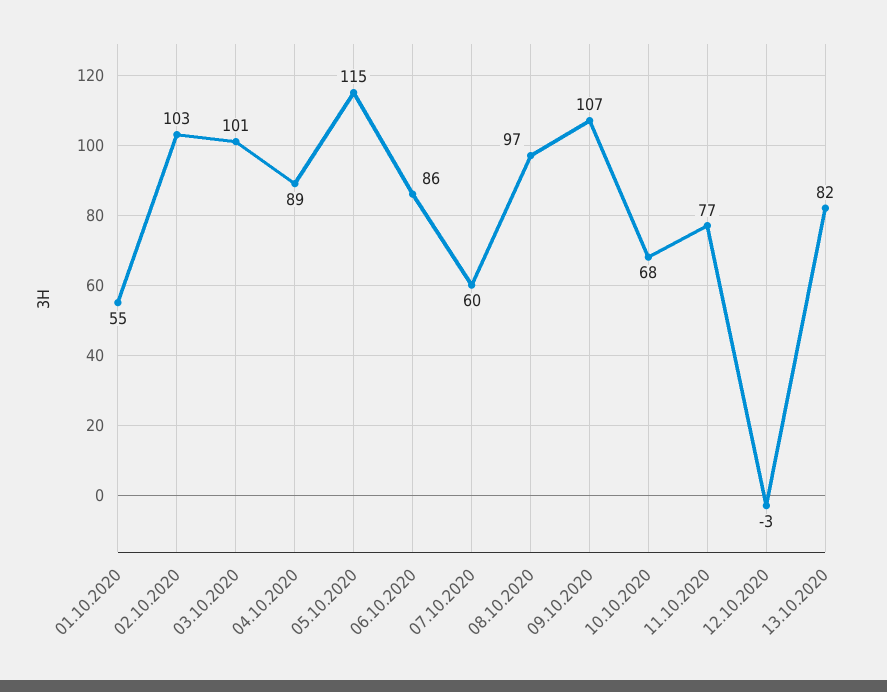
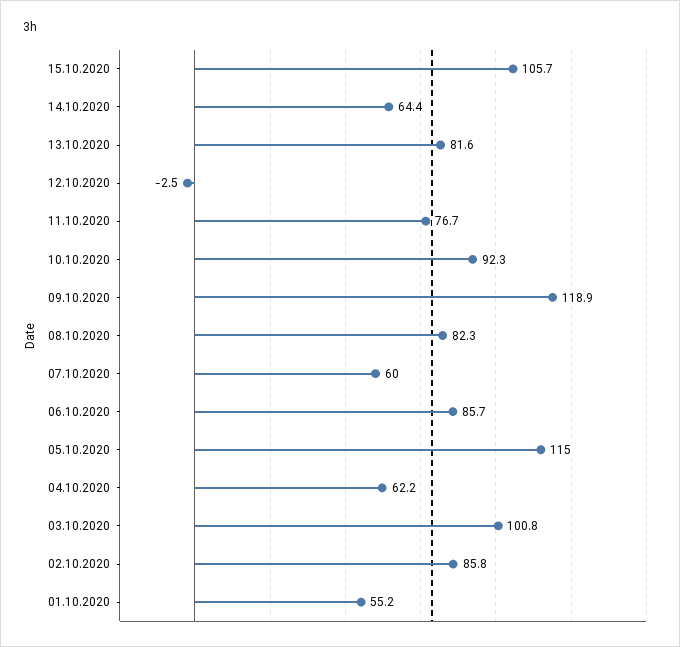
02.10.2020: 103 -> 85.8
04.10.2020: 89 -> 62.2
08.10.2020: 97 -> 82.3
09.10.2020: 107 -> 118.9
10.10.2020: 68 -> 92.3
15.10.2020: none -> 105.7
14.10.2020: none -> 64.4

